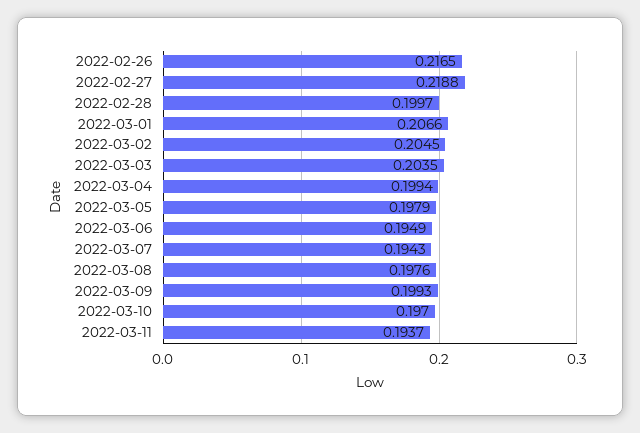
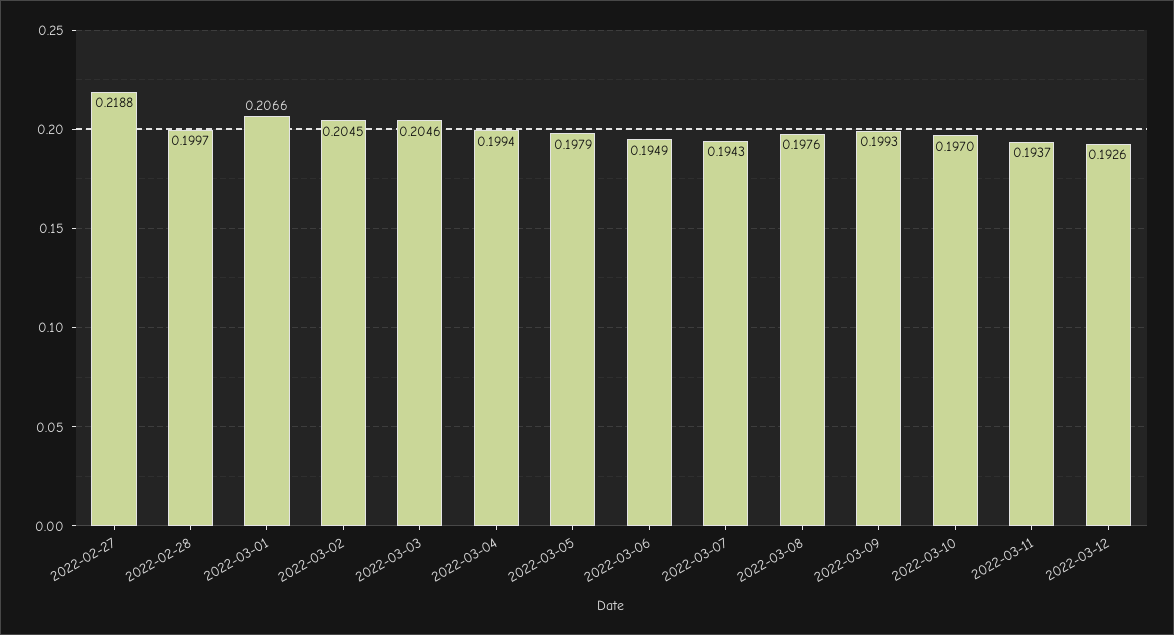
2022-02-26: 0.2165 -> none
2022-03-03: 0.2035 -> 0.2046
2022-03-12: none -> 0.1926

